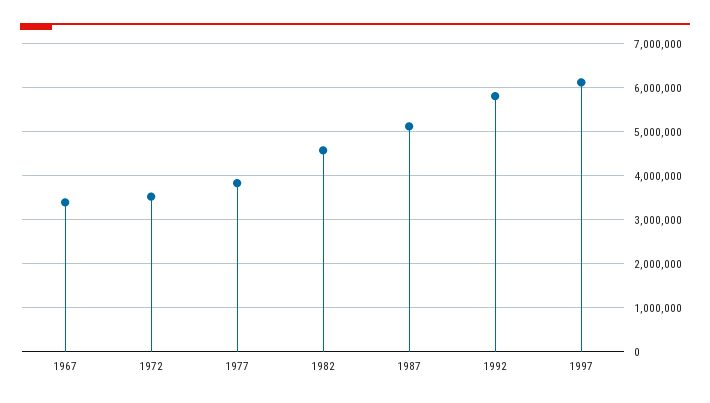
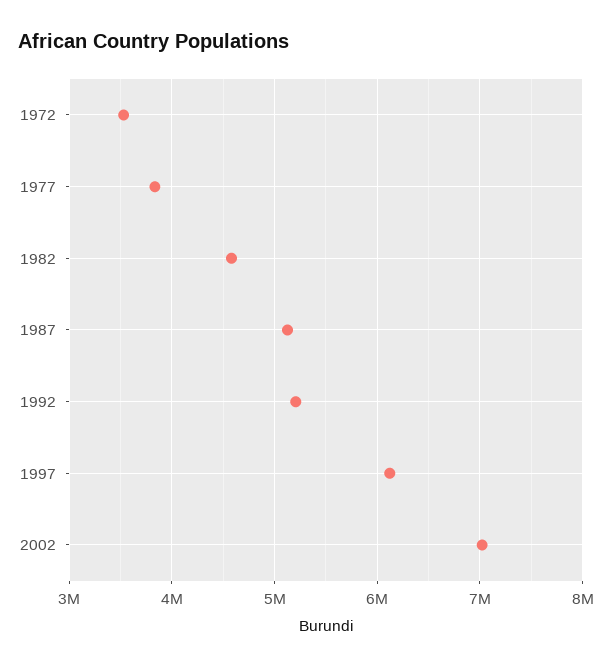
1967: 3400000 -> none
1992: 5800000 -> 5200000
2002: none -> 7000000

